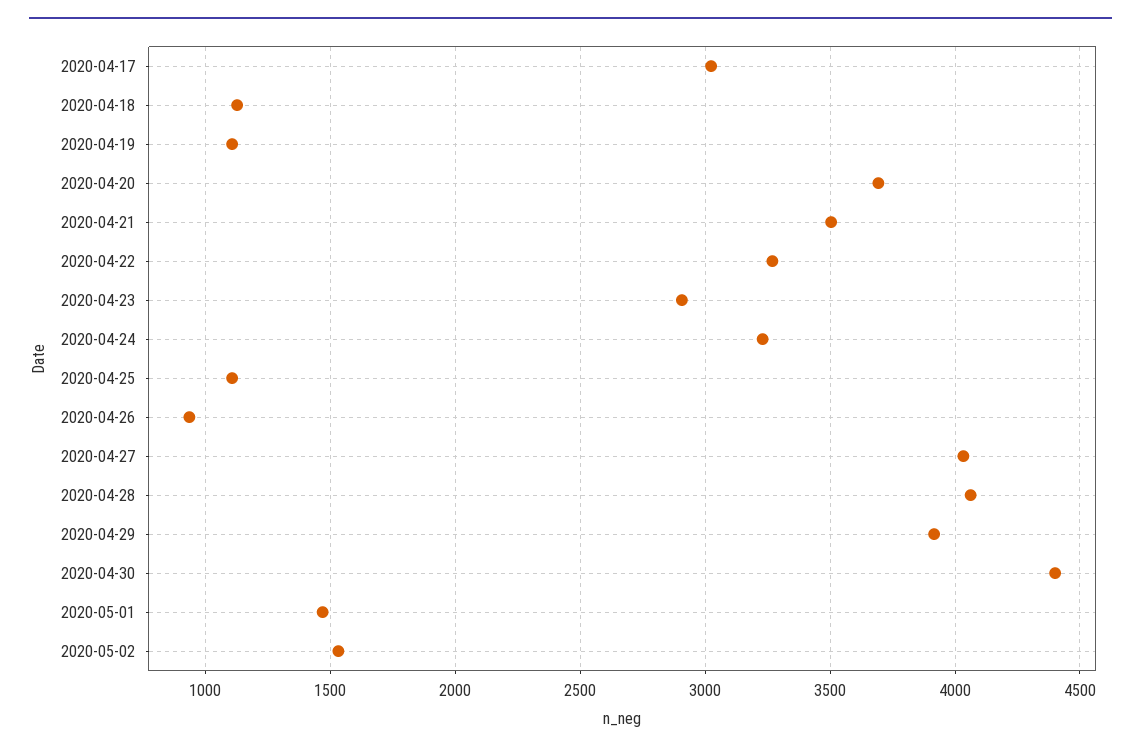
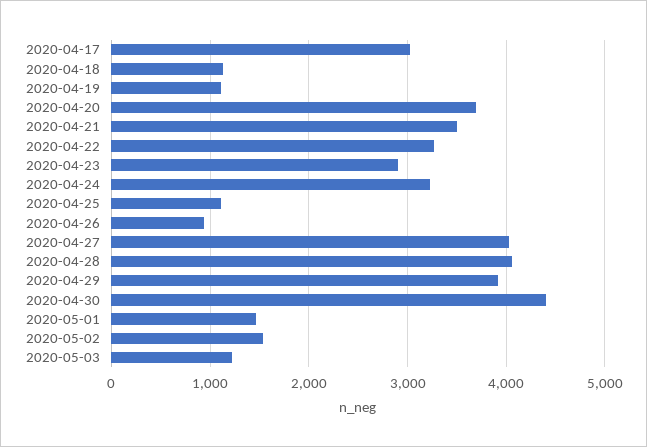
2020-05-03: none -> 1200

